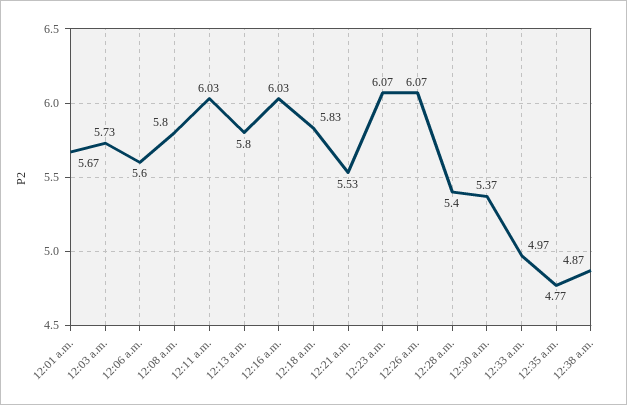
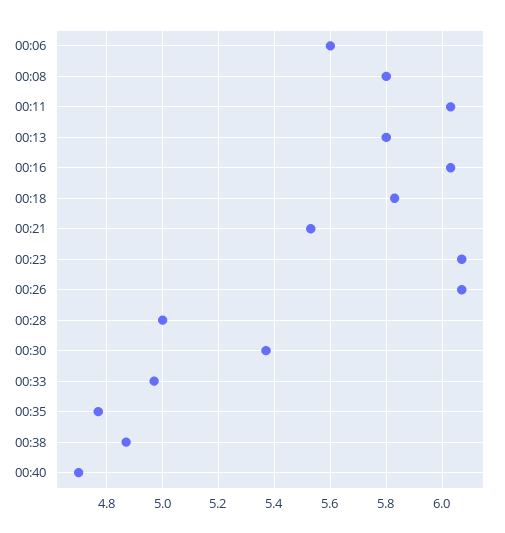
12:01 a.m.: 5.67 -> none
12:03 a.m.: 5.73 -> none
12:28 a.m.: 5.4 -> 5
00:40: none -> 4.7

